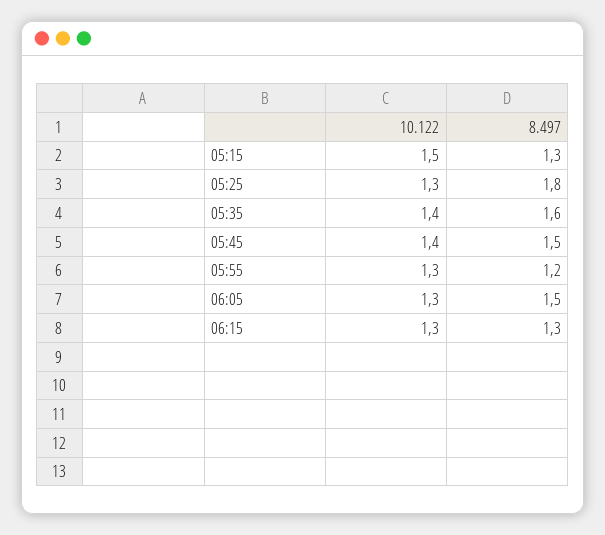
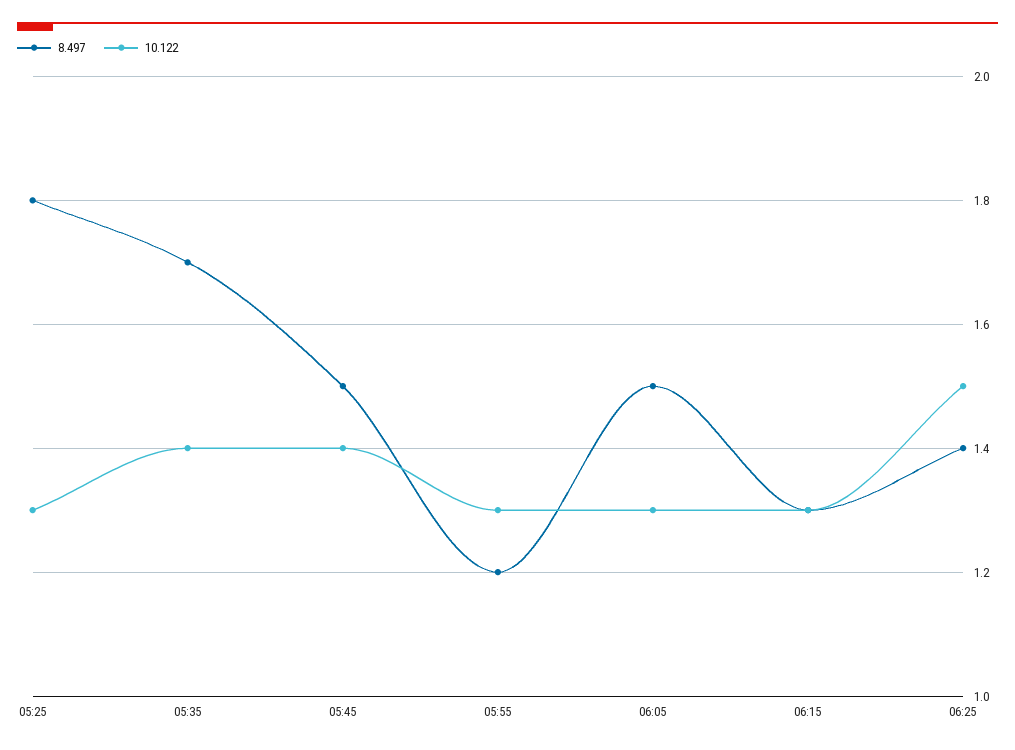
10.122, 05:15: 1.5 -> none
8.497, 05:15: 1.3 -> none
8.497, 05:35: 1.6 -> 1.7
8.497, 06:25: none -> 1.4
10.122, 06:25: none -> 1.5

